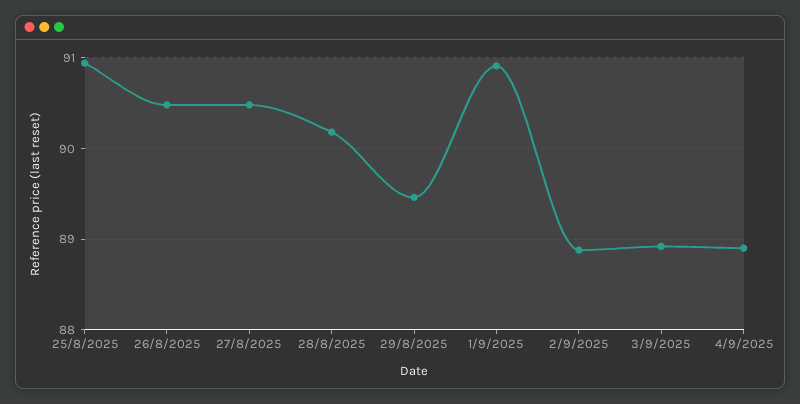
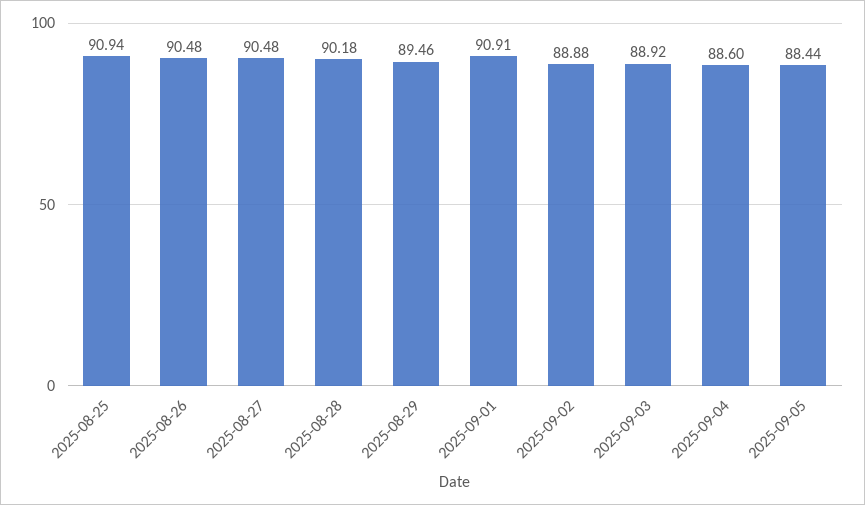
4/9/2025: 88.9 -> 88.6
2025-09-05: none -> 88.44

